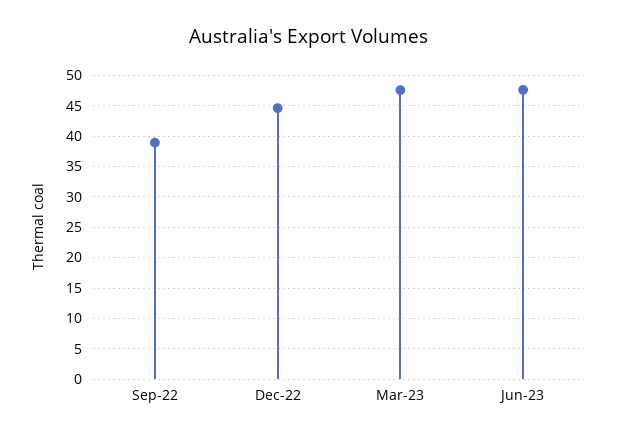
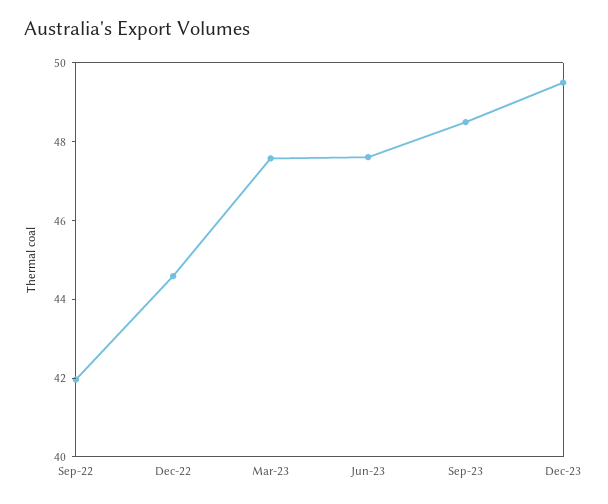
Sep-22: 39 -> 42
Sep-23: none -> 48.5
Dec-23: none -> 49.5

